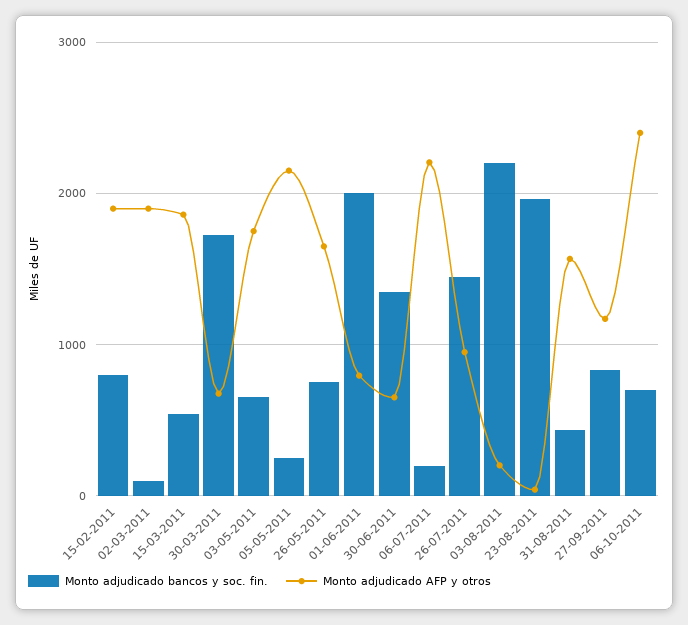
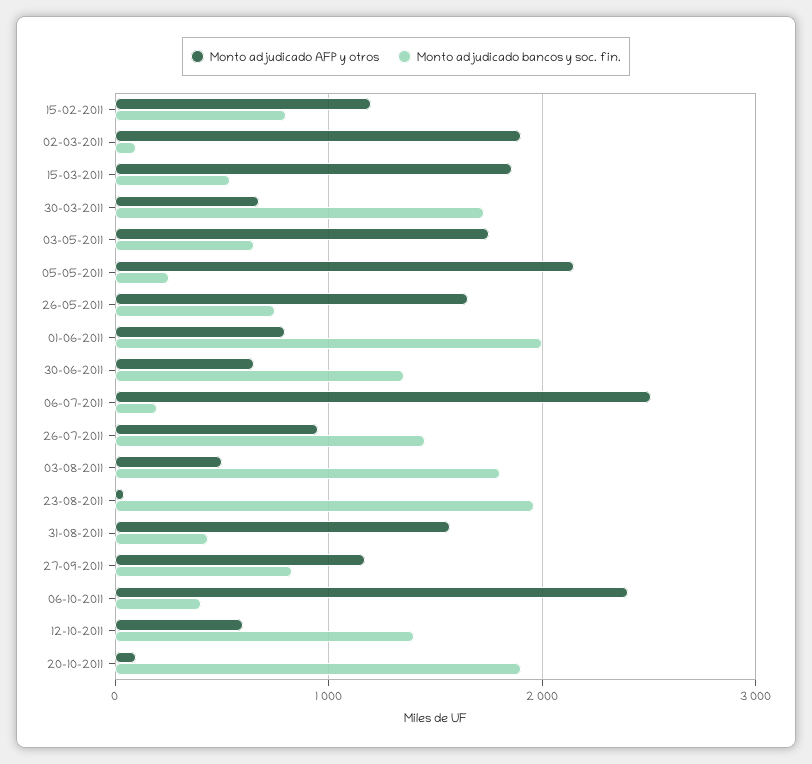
Monto adjudicado AFP y otros, 15-02-2011: 1900 -> 1200
Monto adjudicado AFP y otros, 06-07-2011: 2200 -> 2500
Monto adjudicado bancos y soc. fin., 03-08-2011: 2200 -> 1800
Monto adjudicado AFP y otros, 03-08-2011: 200 -> 500
Monto adjudicado bancos y soc. fin., 06-10-2011: 700 -> 400
Monto adjudicado AFP y otros, 12-10-2011: none -> 600
Monto adjudicado bancos y soc. fin., 12-10-2011: none -> 1400
Monto adjudicado AFP y otros, 20-10-2011: none -> 100
Monto adjudicado bancos y soc. fin., 20-10-2011: none -> 1900

